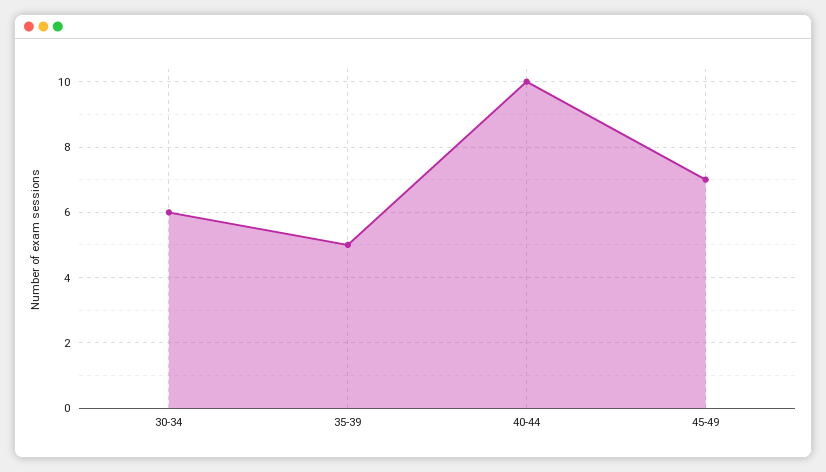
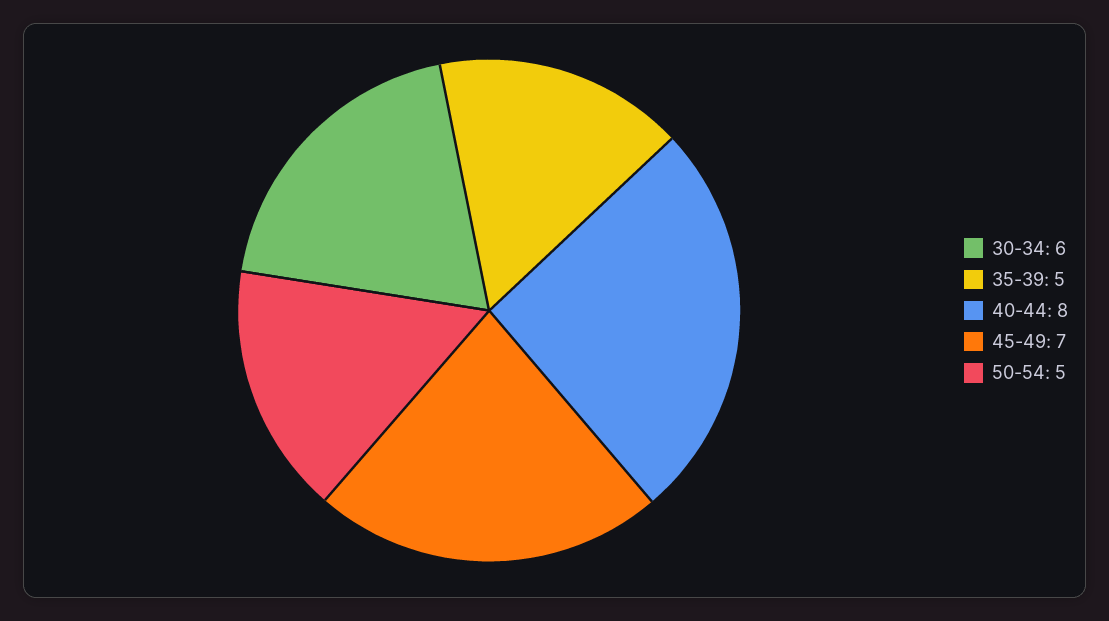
40-44: 10 -> 8
50-54: none -> 5

